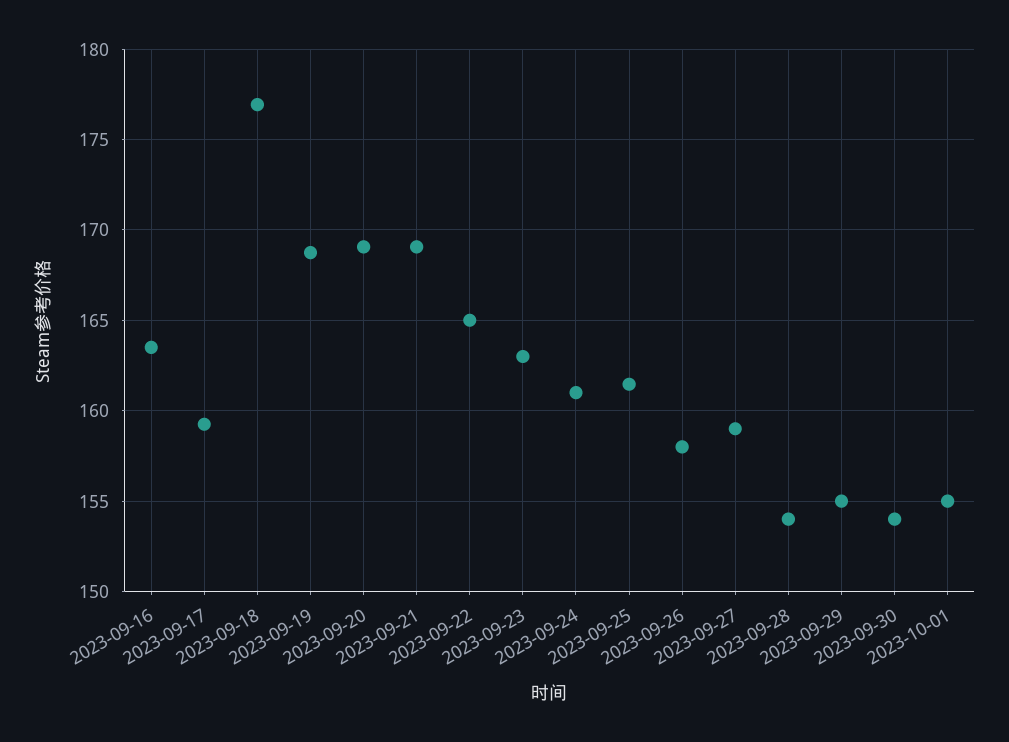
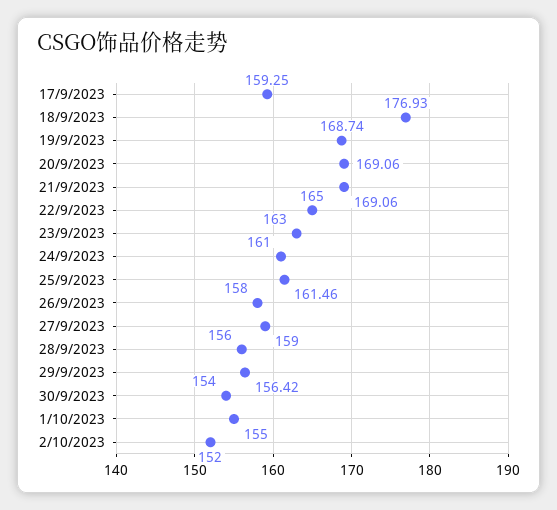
2023-09-16: 163.5 -> none
2023-09-28: 154 -> 156
2023-09-29: 155 -> 156.42
2/10/2023: none -> 152

